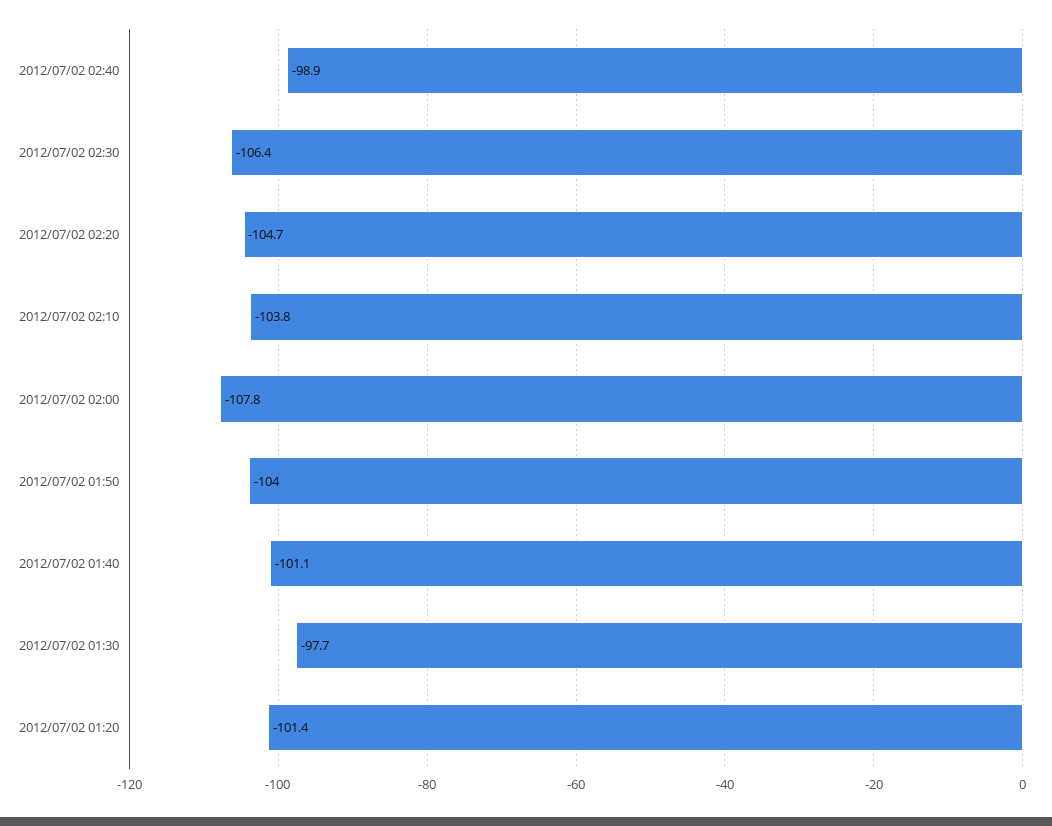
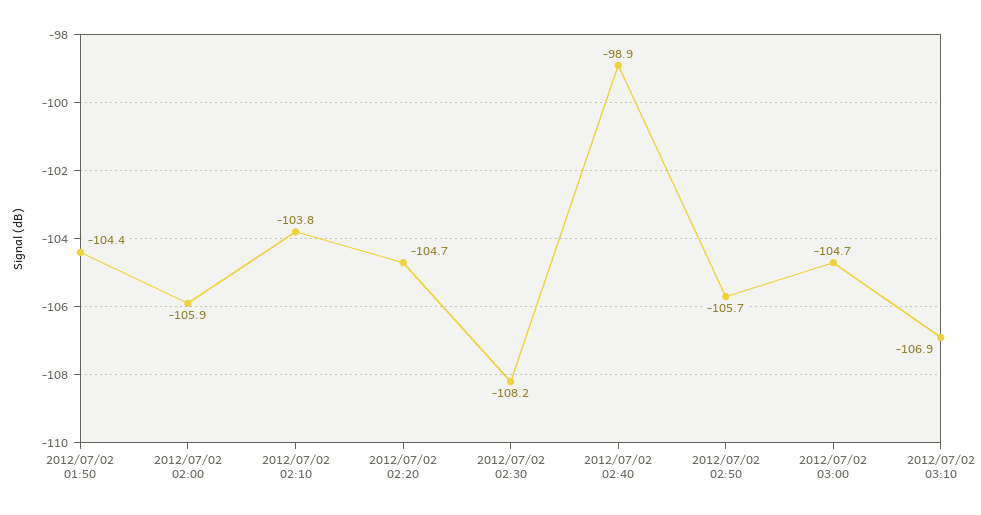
2012/07/02 02:30: -106.4 -> -108.2
2012/07/02 02:00: -107.8 -> -105.9
2012/07/02 01:50: -104 -> -104.4
2012/07/02 01:40: -101.1 -> none
2012/07/02 01:30: -97.7 -> none
2012/07/02 01:20: -101.4 -> none
2012/07/02 02:50: none -> -105.7
2012/07/02 03:00: none -> -104.7
2012/07/02 03:10: none -> -106.9

